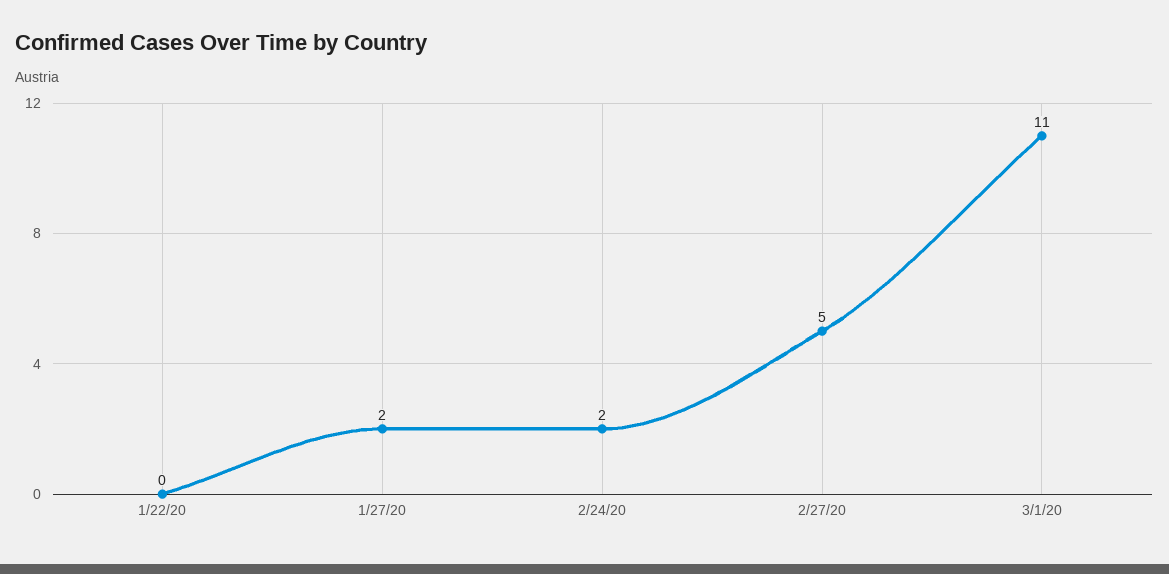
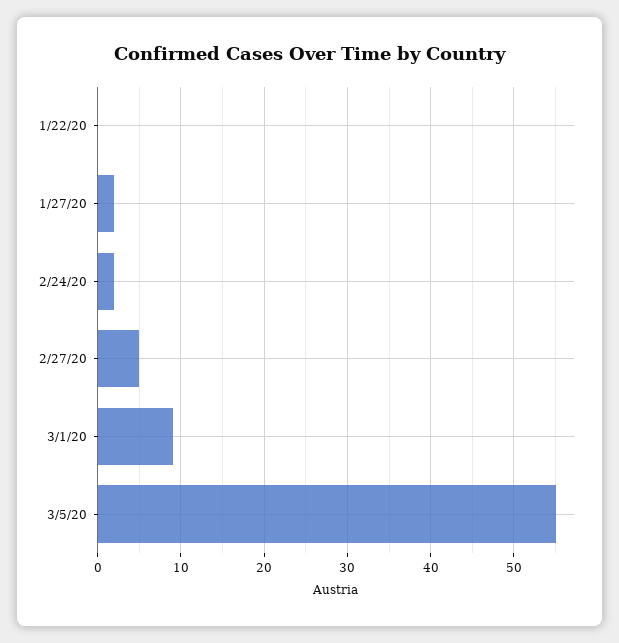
3/1/20: 11 -> 9
3/5/20: none -> 55

